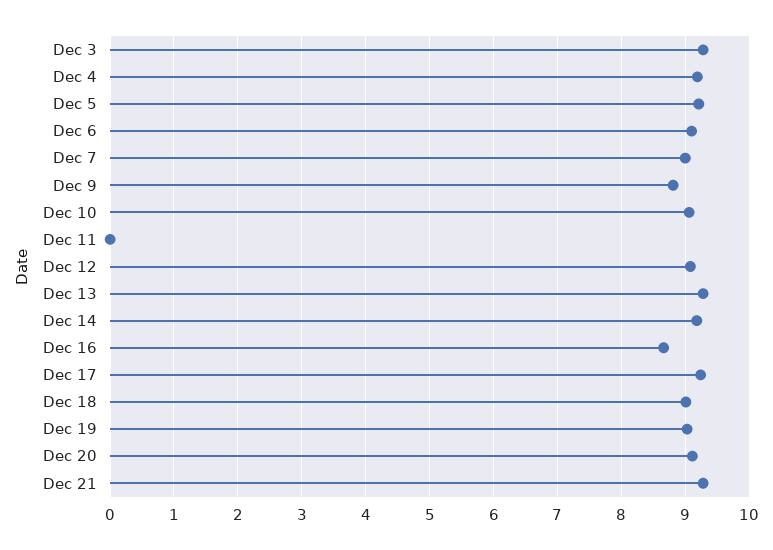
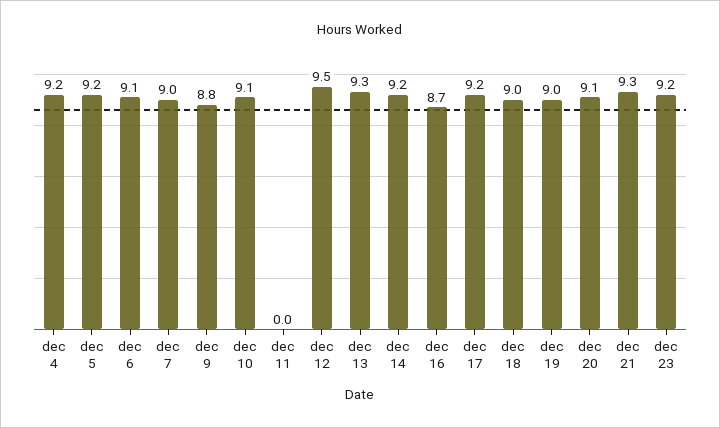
Dec 3: 9.3 -> none
Dec 12: 9.1 -> 9.5
dec 23: none -> 9.2

